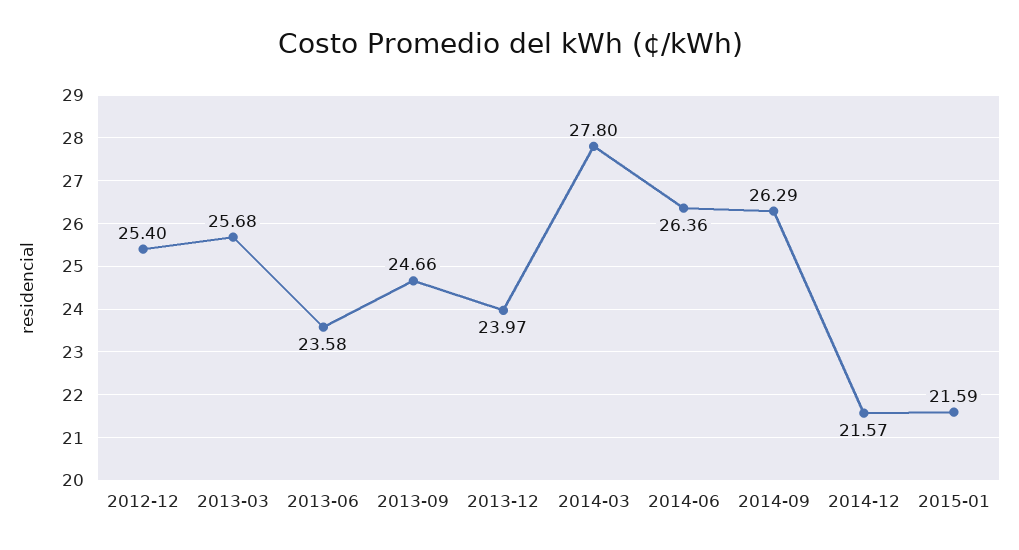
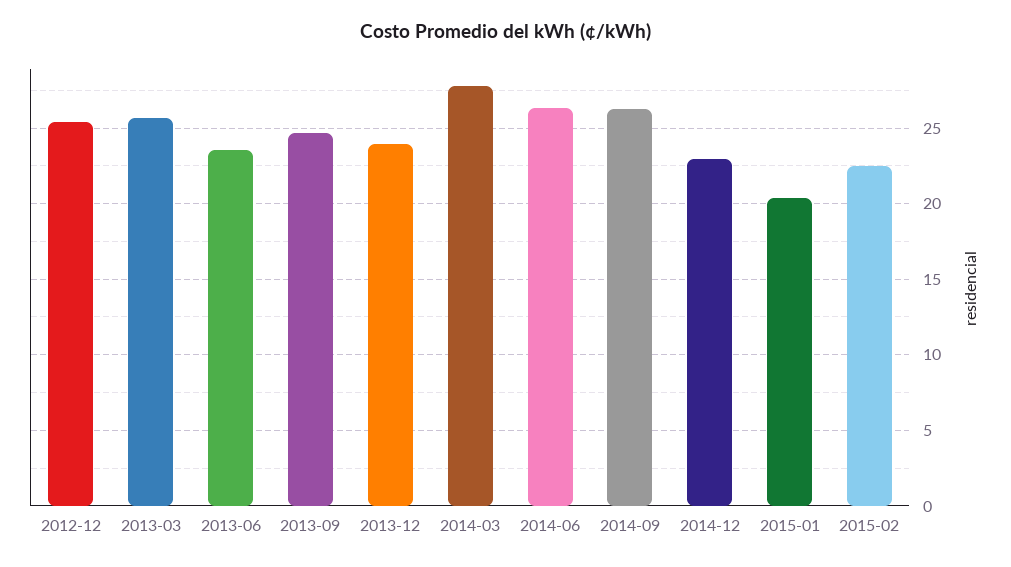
2014-12: 21.57 -> 23
2015-01: 21.59 -> 20.5
2015-02: none -> 22.5

